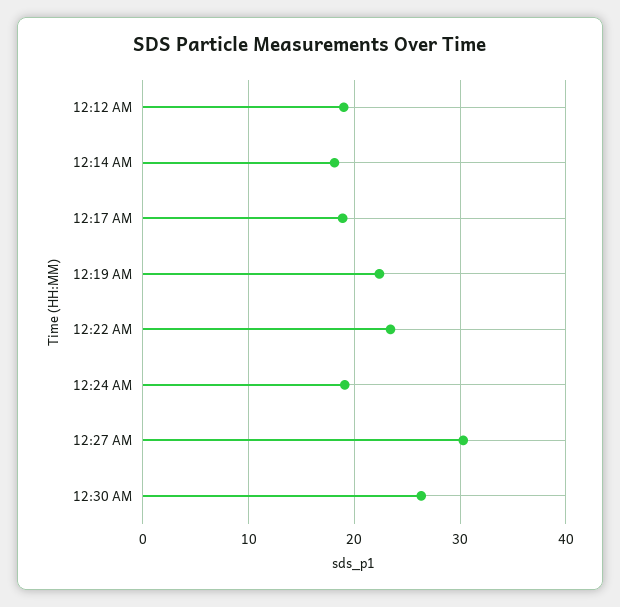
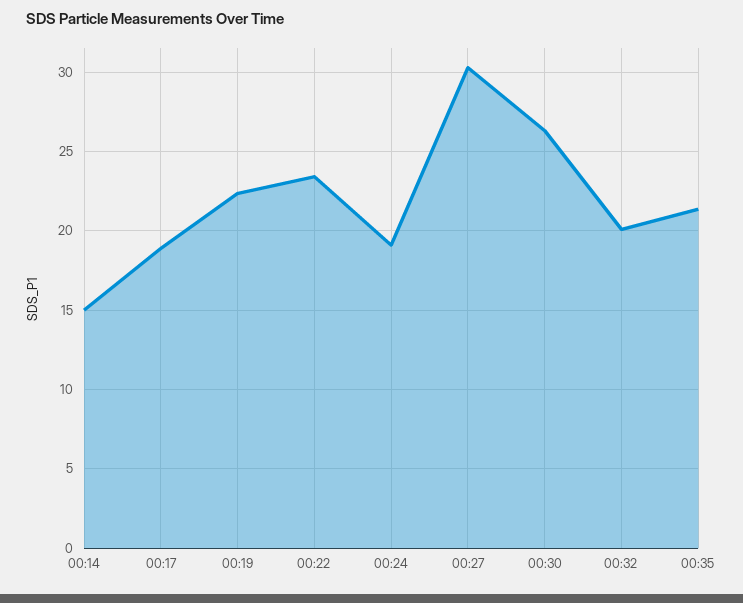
12:12 AM: 19 -> none
12:14 AM: 18 -> 15
00:32: none -> 20
00:35: none -> 21.5

